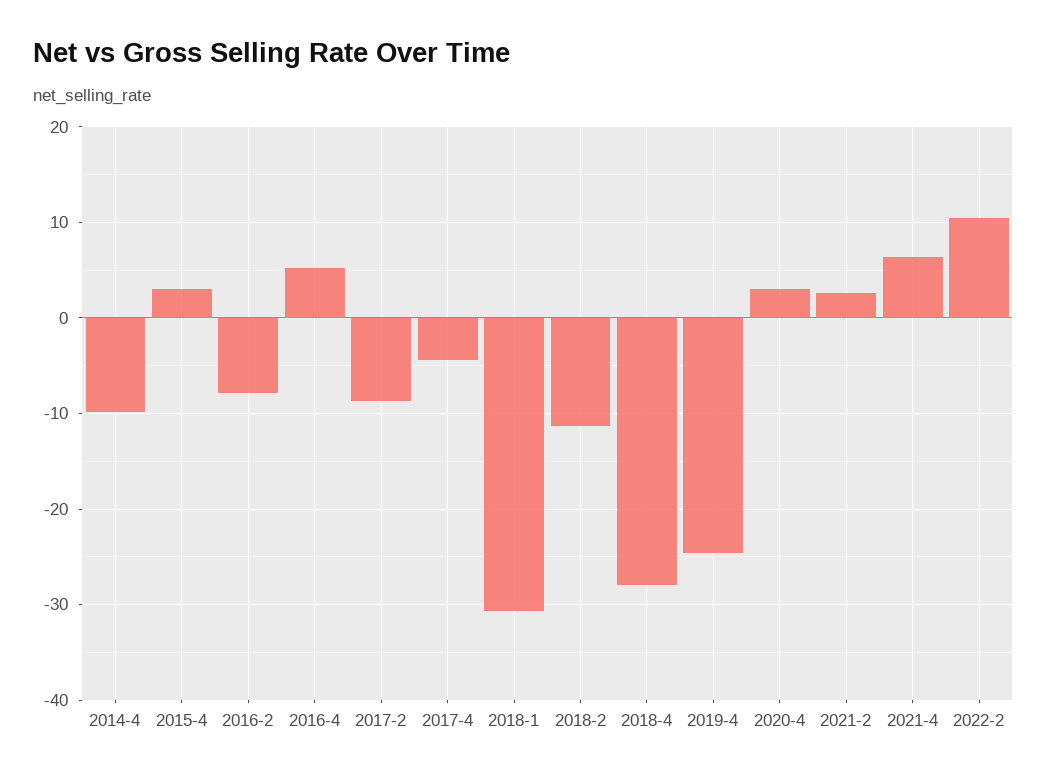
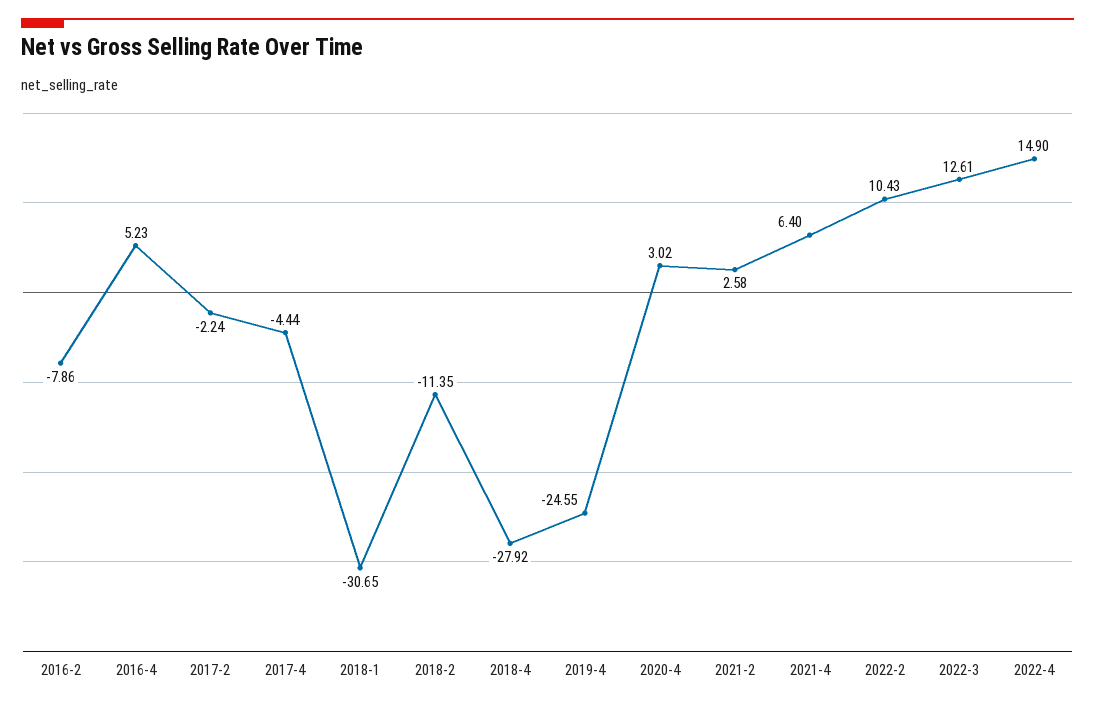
2014-4: -10 -> none
2015-4: 3 -> none
2017-2: -9 -> -2.24
2022-3: none -> 12.61
2022-4: none -> 14.9

